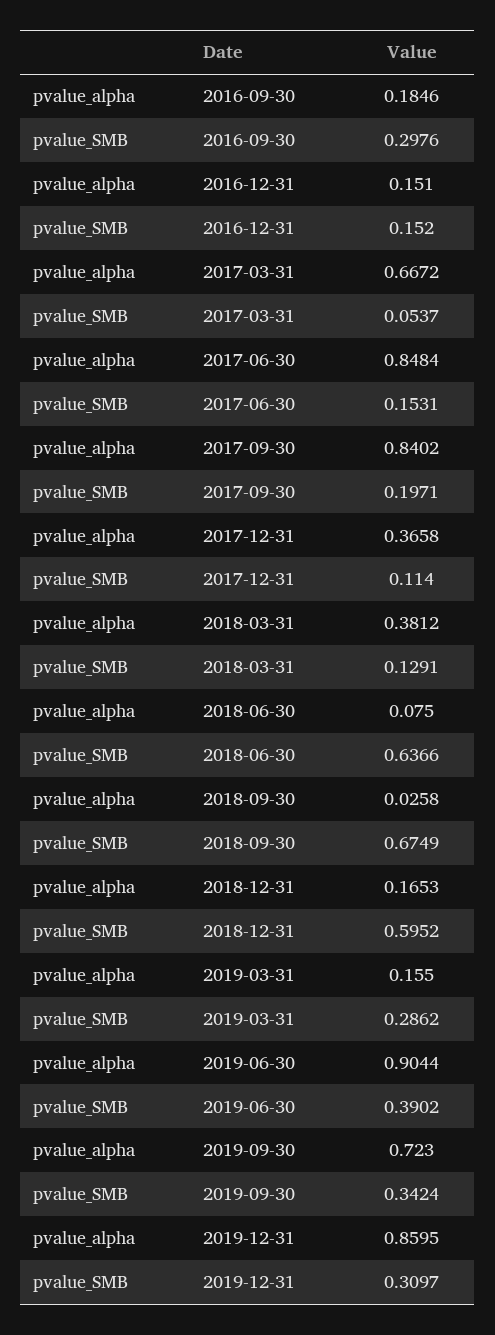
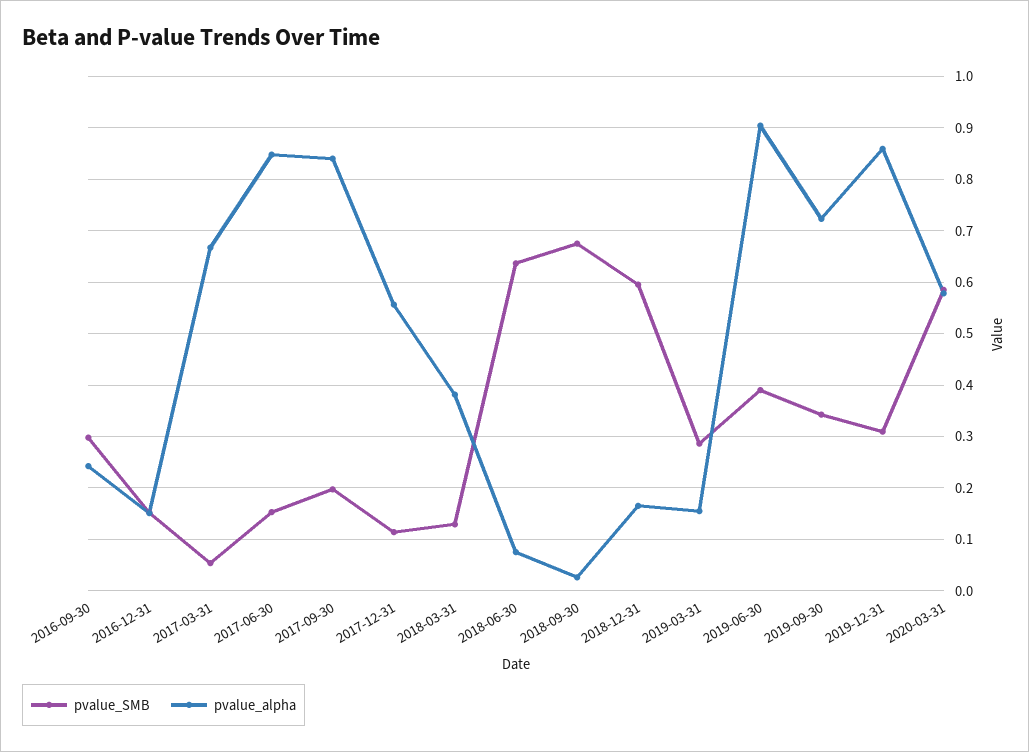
pvalue_alpha, 2016-09-30: 0.1846 -> 0.24
pvalue_alpha, 2017-12-31: 0.3658 -> 0.56
pvalue_SMB, 2020-03-31: none -> 0.58
pvalue_alpha, 2020-03-31: none -> 0.58

